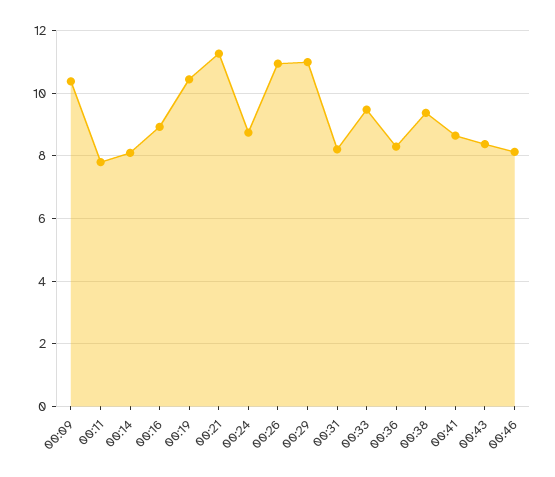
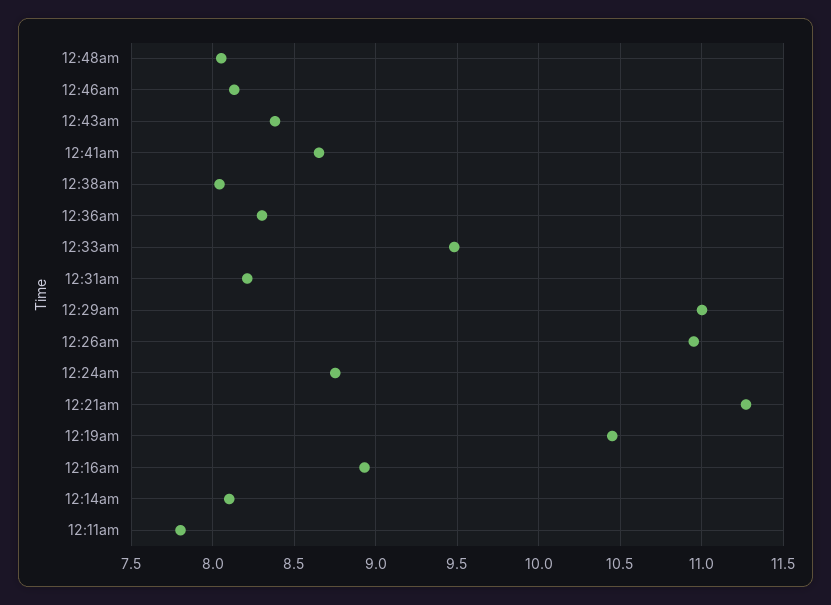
00:09: 10.4 -> none
00:38: 9.4 -> 8.05
12:48am: none -> 8.05

